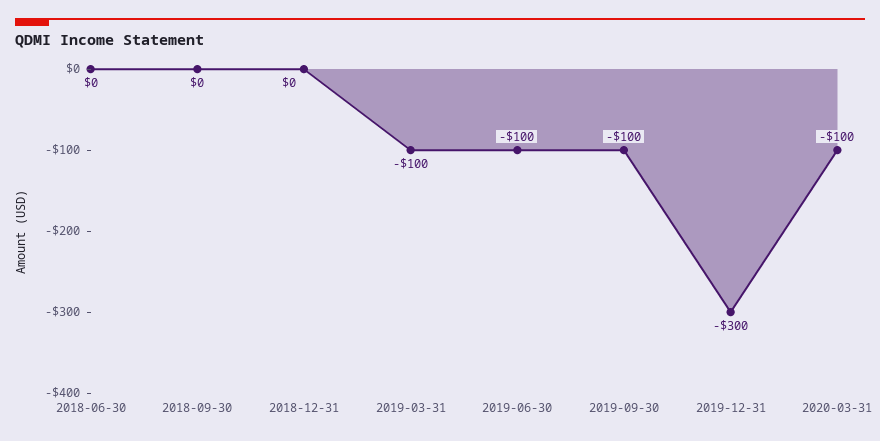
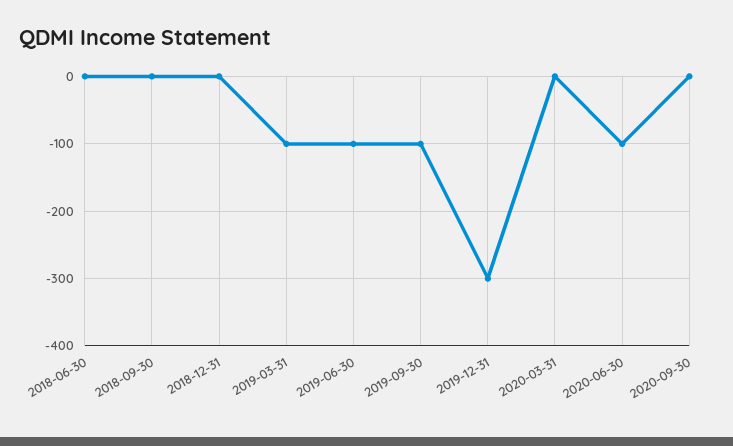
2020-03-31: -100 -> 0
2020-06-30: none -> -100
2020-09-30: none -> 0

